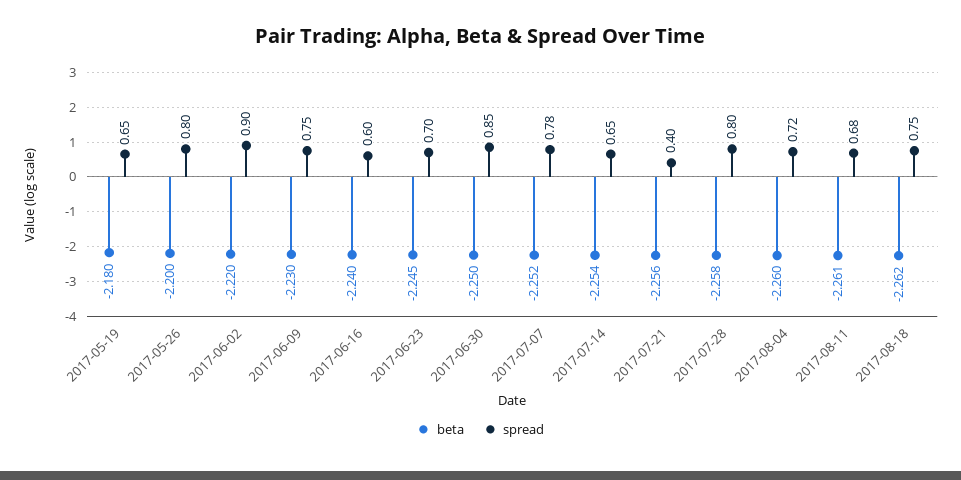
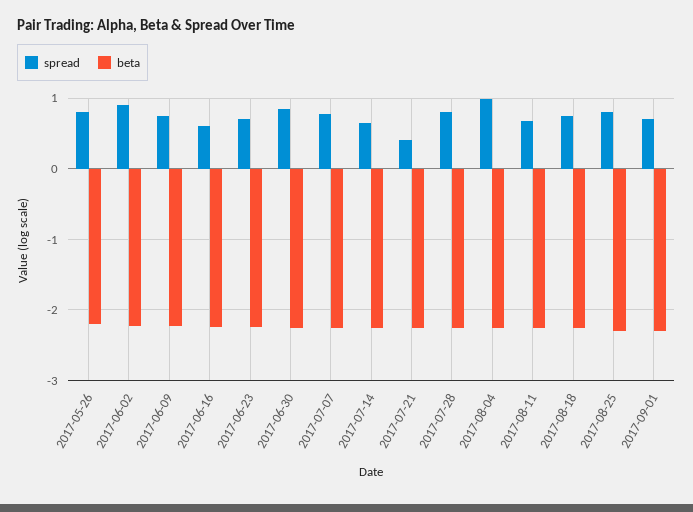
beta, 2017-05-19: -2.18 -> none
spread, 2017-05-19: 0.65 -> none
spread, 2017-08-04: 0.72 -> 1
spread, 2017-08-25: none -> 0.8
beta, 2017-08-25: none -> -2.3
spread, 2017-09-01: none -> 0.7
beta, 2017-09-01: none -> -2.3

